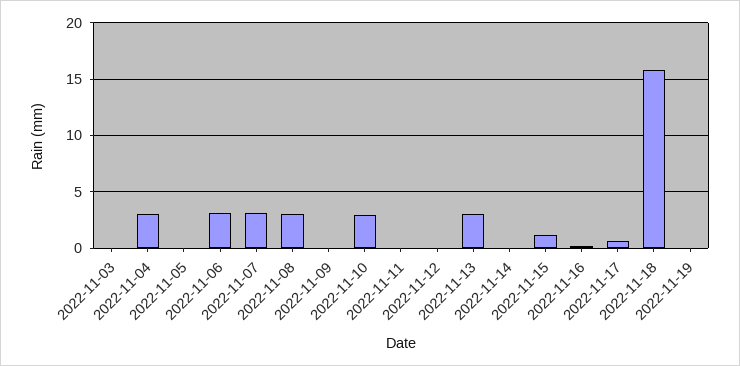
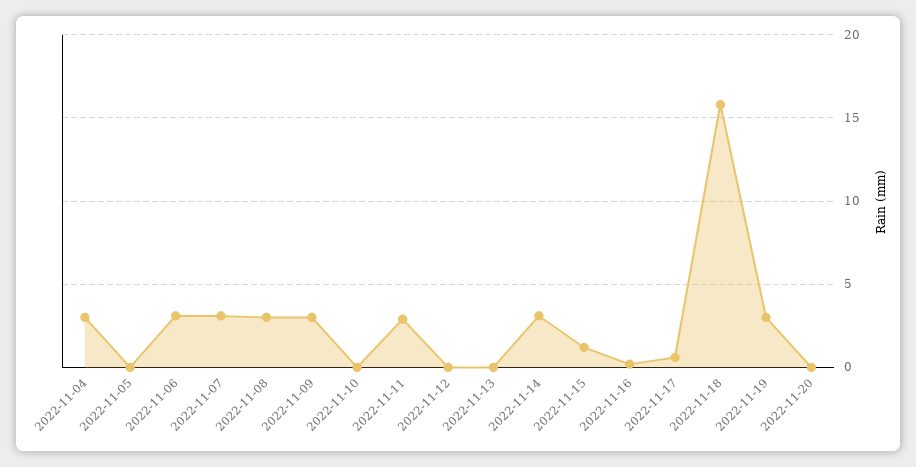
2022-11-03: 0 -> none
2022-11-09: 0 -> 3
2022-11-10: 3 -> 0
2022-11-11: 0 -> 3
2022-11-13: 3 -> 0
2022-11-14: 0 -> 3
2022-11-19: 0 -> 3
2022-11-20: none -> 0

